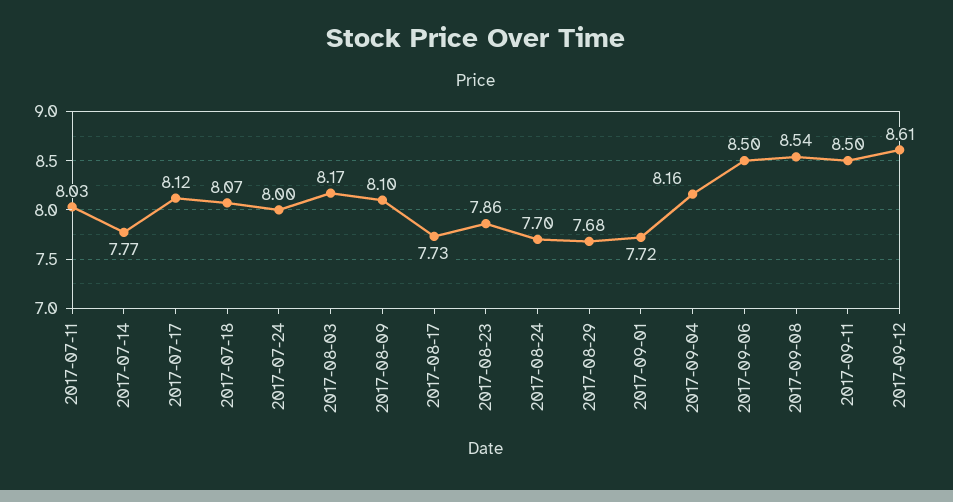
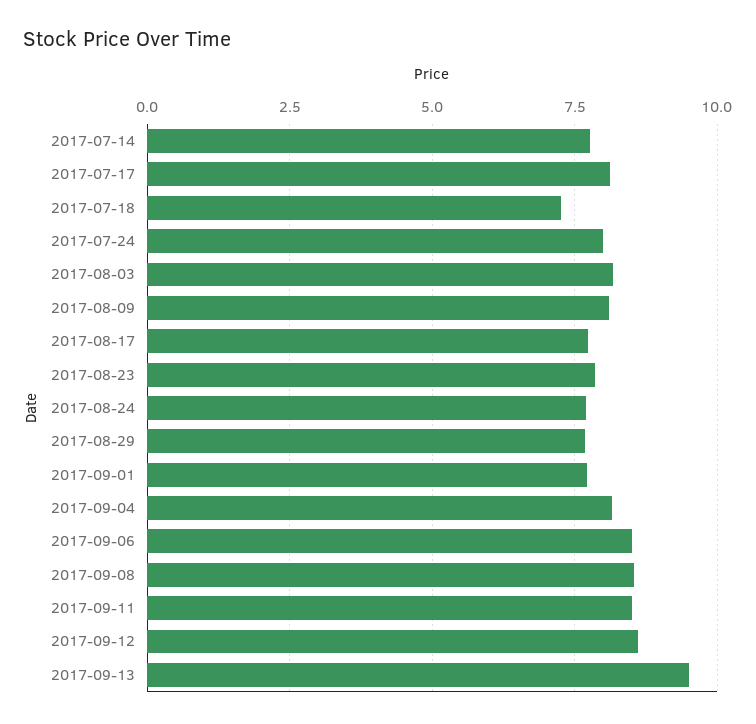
2017-07-11: 8.03 -> none
2017-07-18: 8.07 -> 7.25
2017-09-13: none -> 9.5

